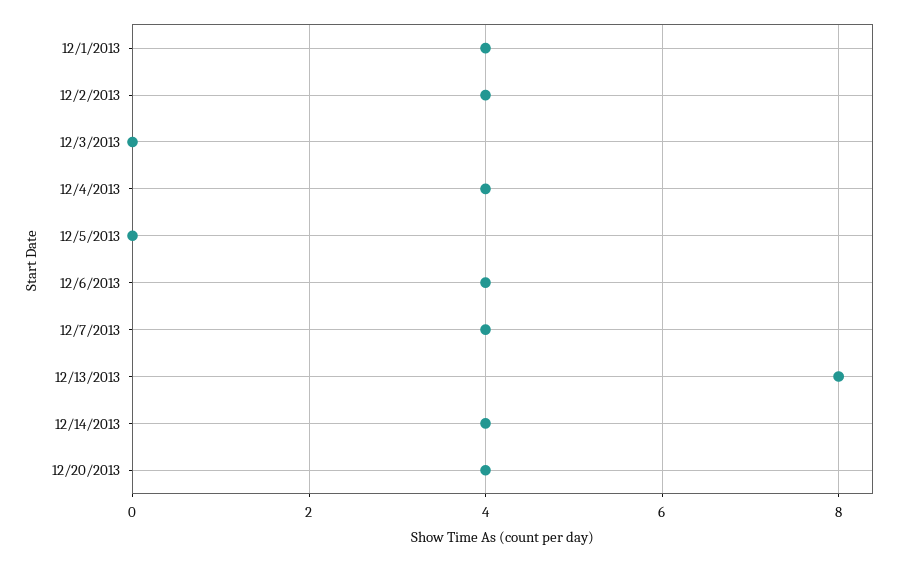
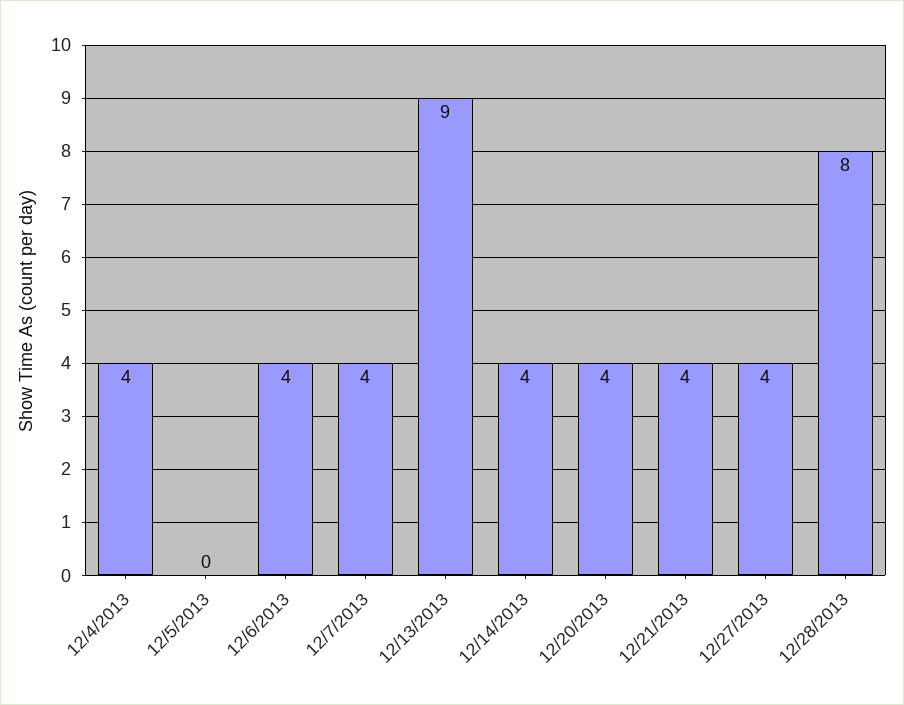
12/1/2013: 4 -> none
12/2/2013: 4 -> none
12/3/2013: 0 -> none
12/13/2013: 8 -> 9
12/21/2013: none -> 4
12/27/2013: none -> 4
12/28/2013: none -> 8

